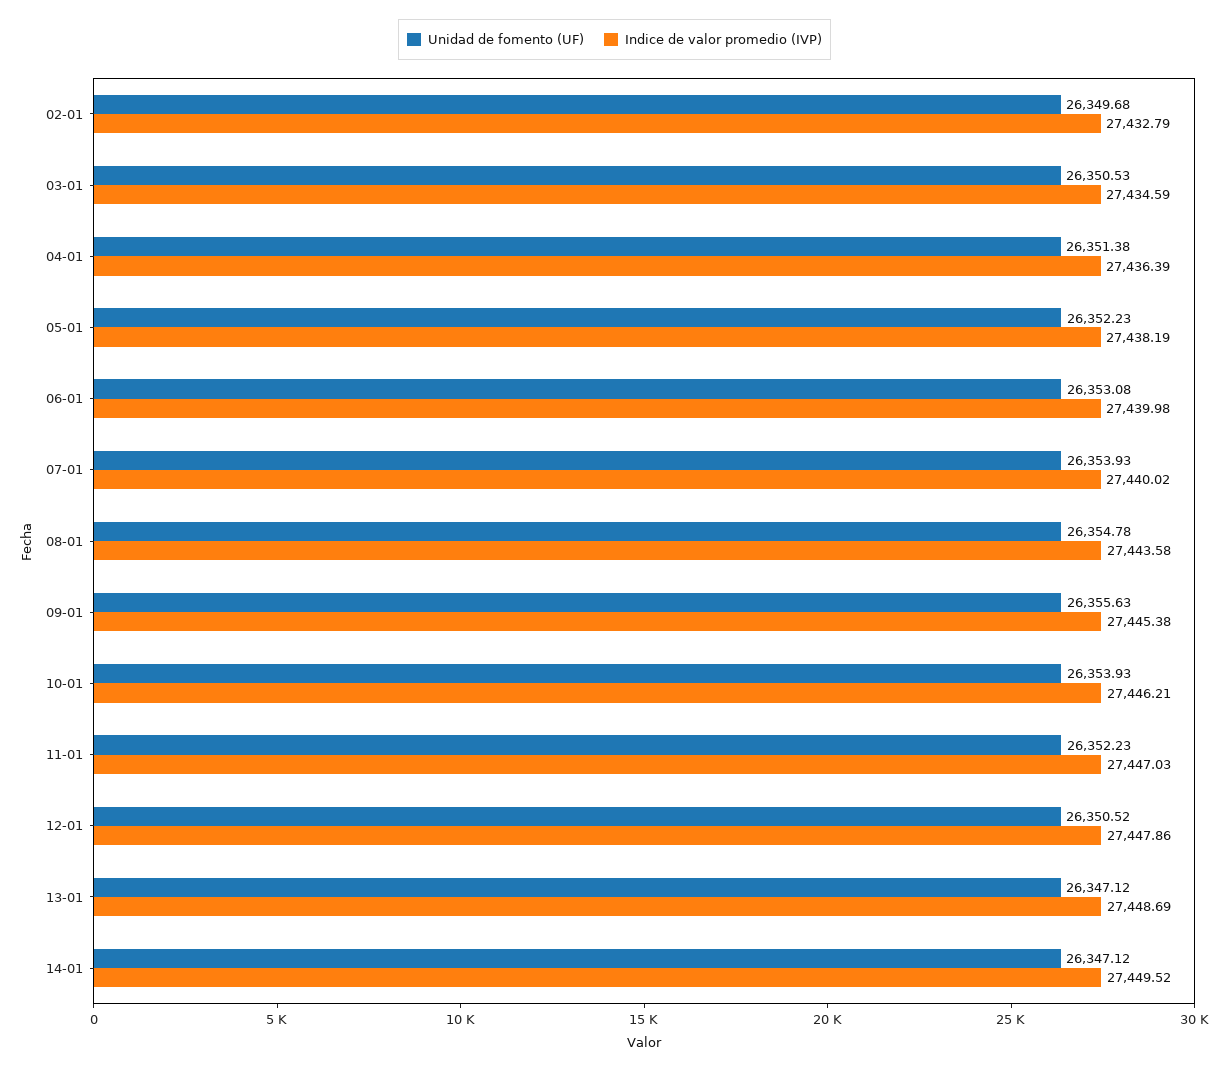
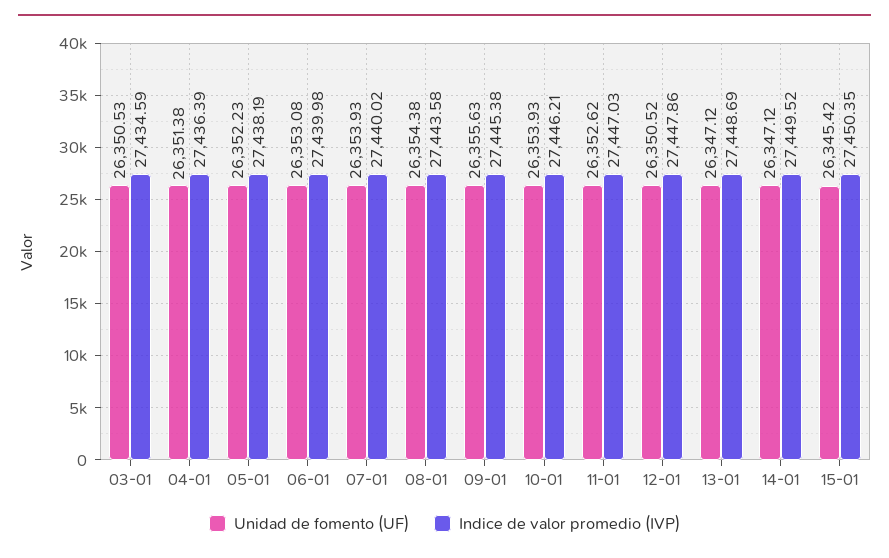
Unidad de fomento (UF), 02-01: 26349.68 -> none
Indice de valor promedio (IVP), 02-01: 27432.79 -> none
Unidad de fomento (UF), 08-01: 26354.78 -> 26354.38
Unidad de fomento (UF), 11-01: 26352.23 -> 26352.62
Unidad de fomento (UF), 15-01: none -> 26345.42
Indice de valor promedio (IVP), 15-01: none -> 27450.35

